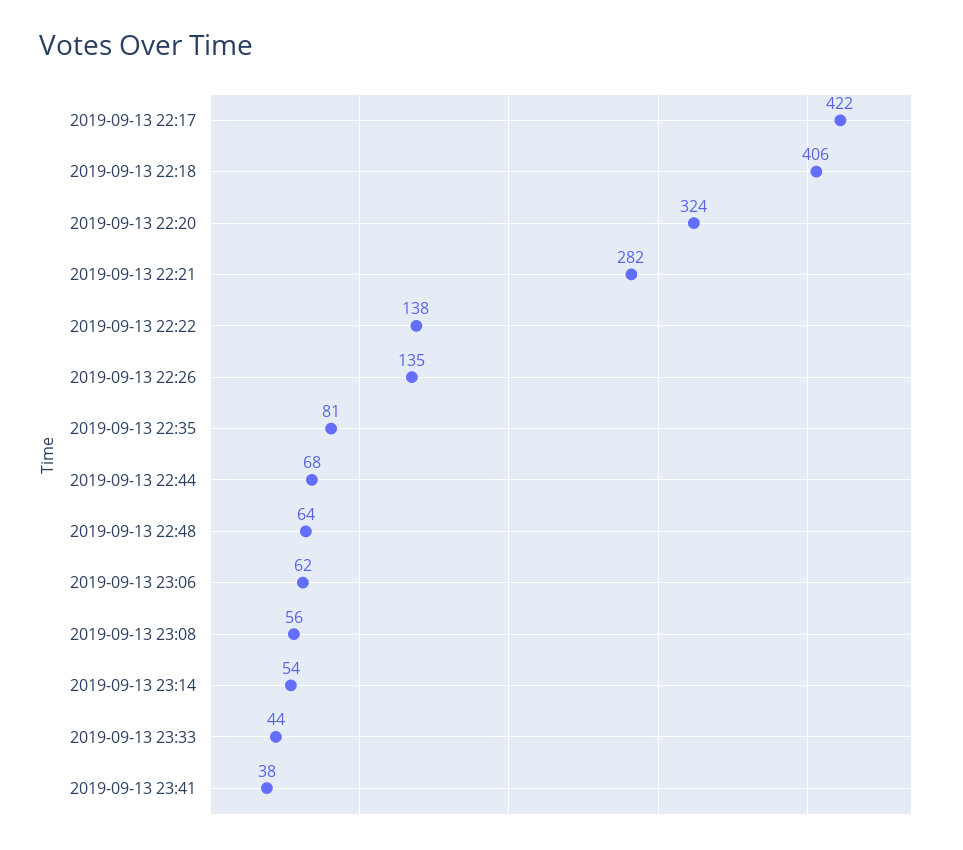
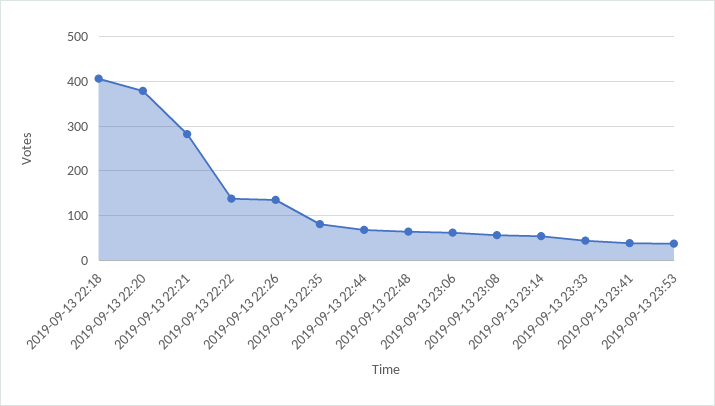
2019-09-13 22:17: 422 -> none
2019-09-13 22:20: 324 -> 380
2019-09-13 23:53: none -> 40

